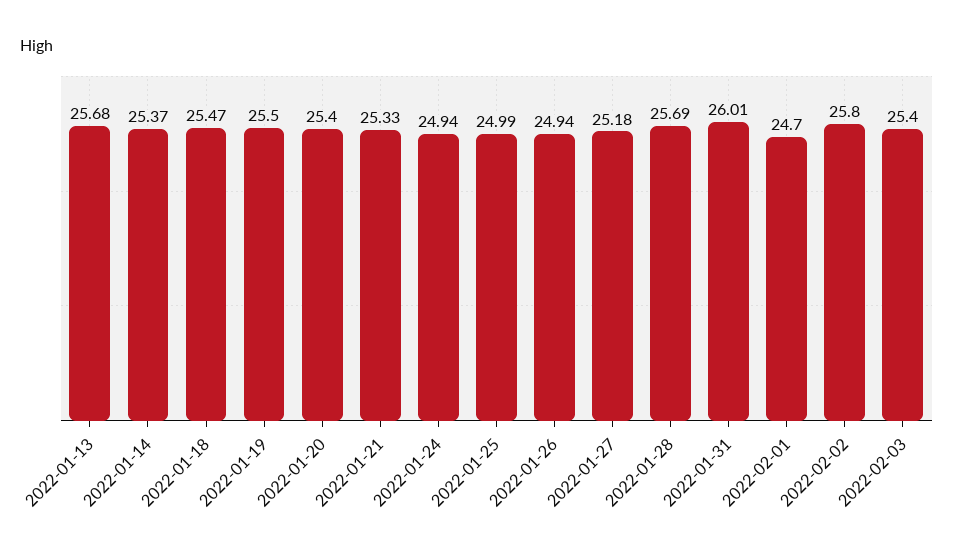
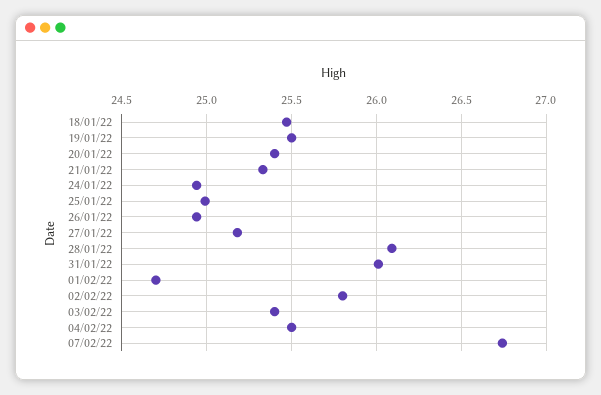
2022-01-13: 25.68 -> none
2022-01-14: 25.37 -> none
2022-01-28: 25.69 -> 26.1
04/02/22: none -> 25.5
07/02/22: none -> 26.75

